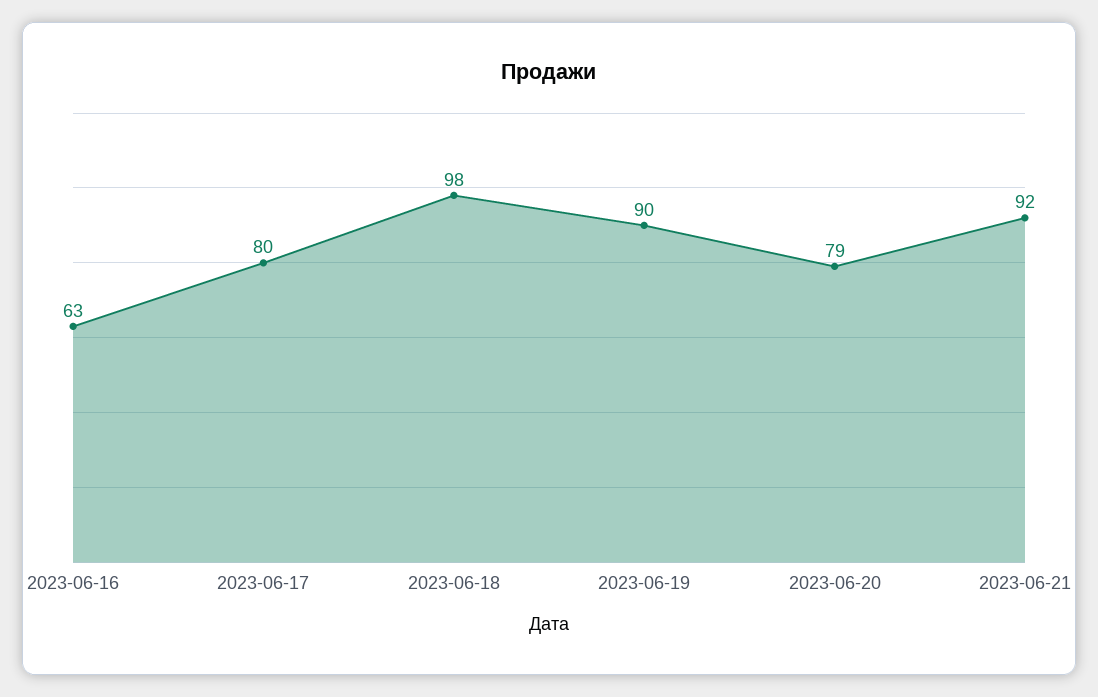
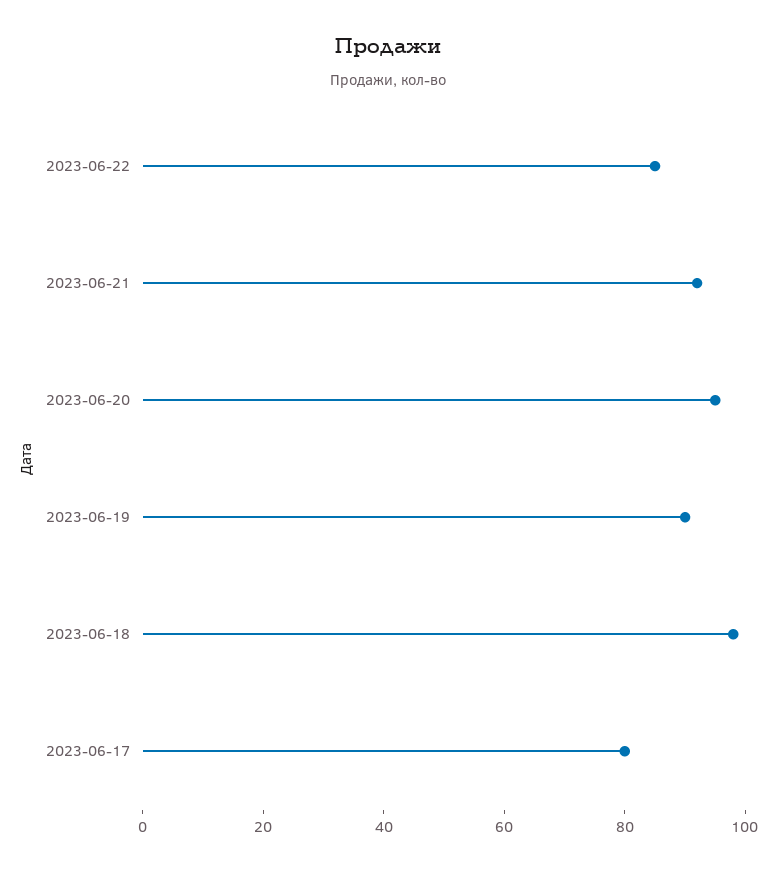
2023-06-16: 63 -> none
2023-06-20: 79 -> 95
2023-06-22: none -> 85

